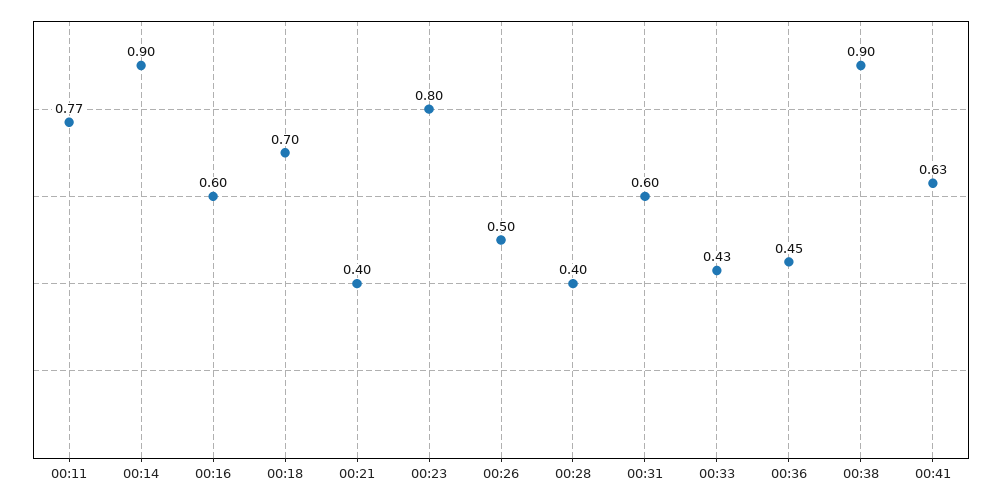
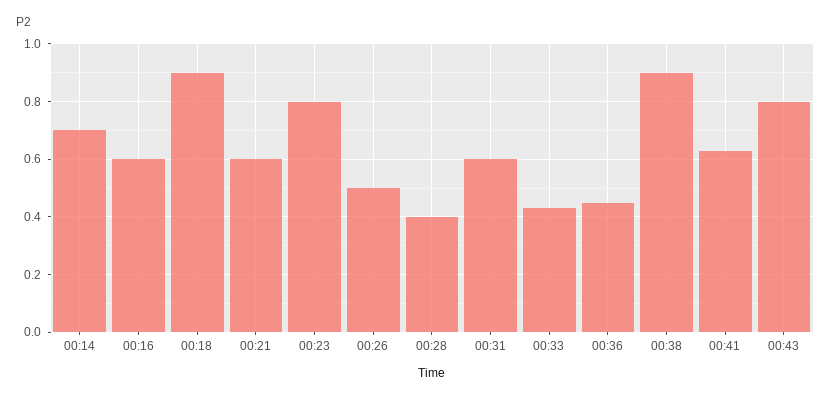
00:11: 0.77 -> none
00:14: 0.9 -> 0.7
00:18: 0.7 -> 0.9
00:21: 0.4 -> 0.6
00:43: none -> 0.8

